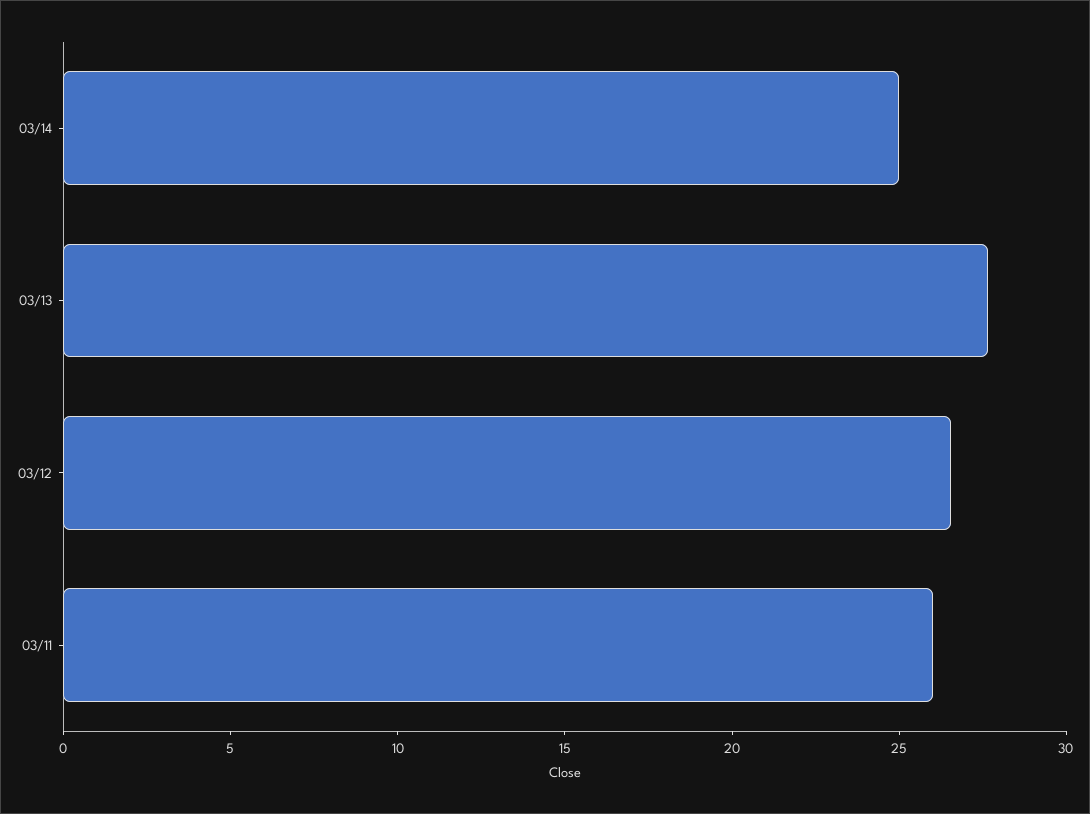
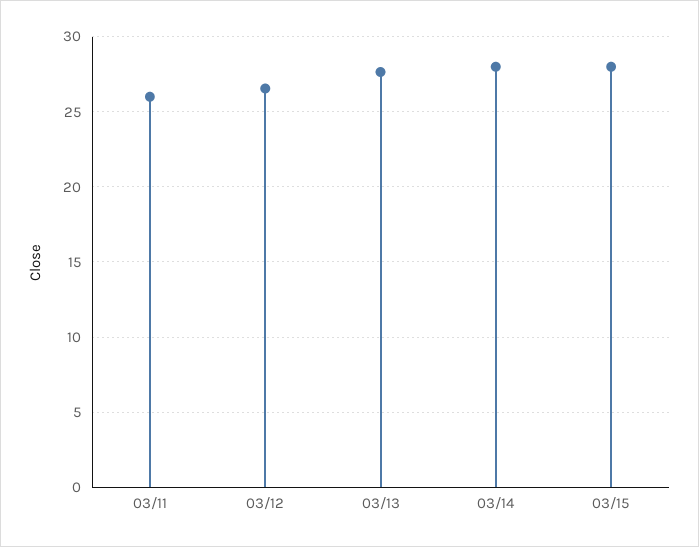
03/14: 25 -> 28
03/15: none -> 28

